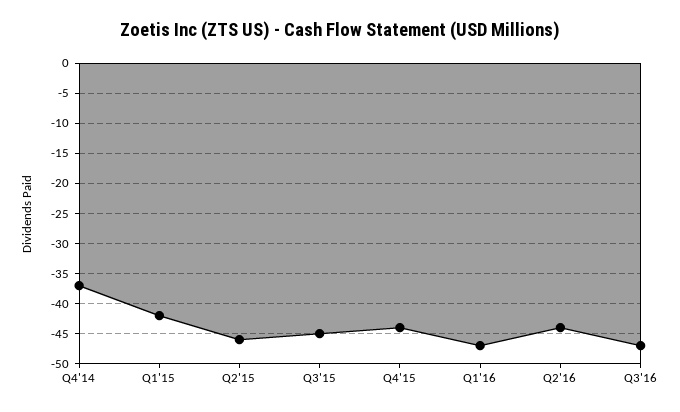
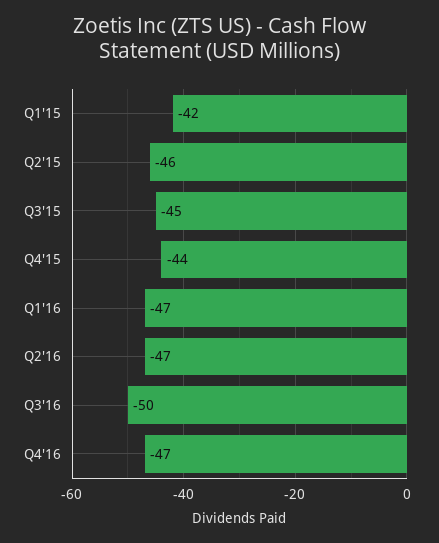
Q4'14: -37 -> none
Q2'16: -44 -> -47
Q3'16: -47 -> -50
Q4'16: none -> -47

